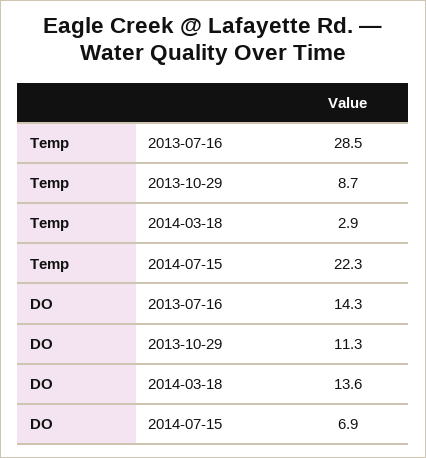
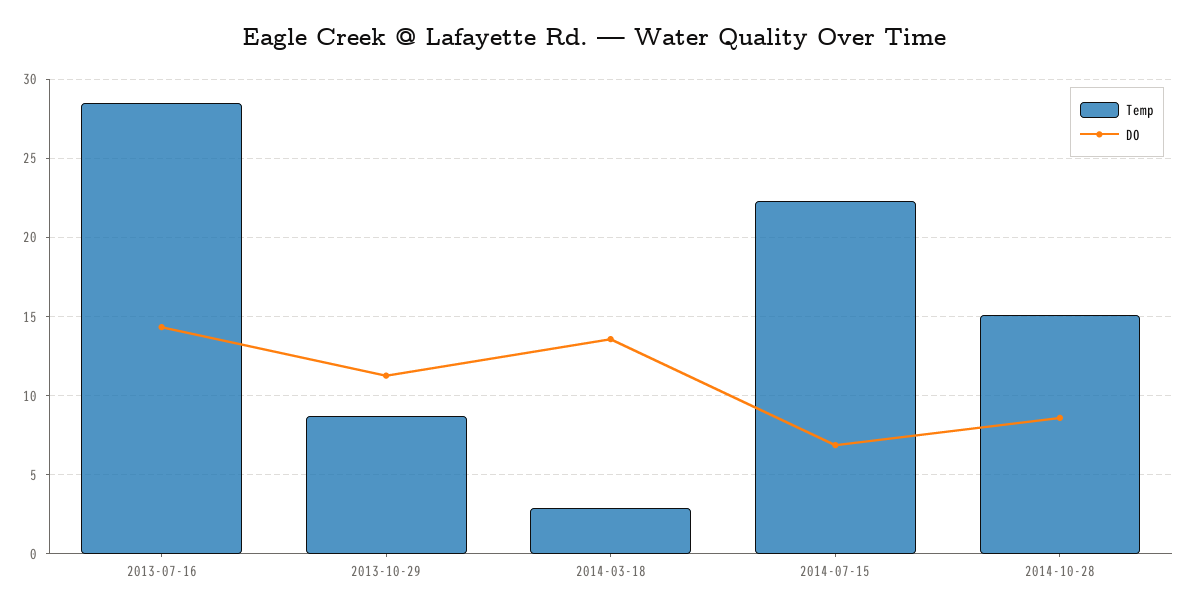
Temp, 2014-10-28: none -> 15
DO, 2014-10-28: none -> 8.5

